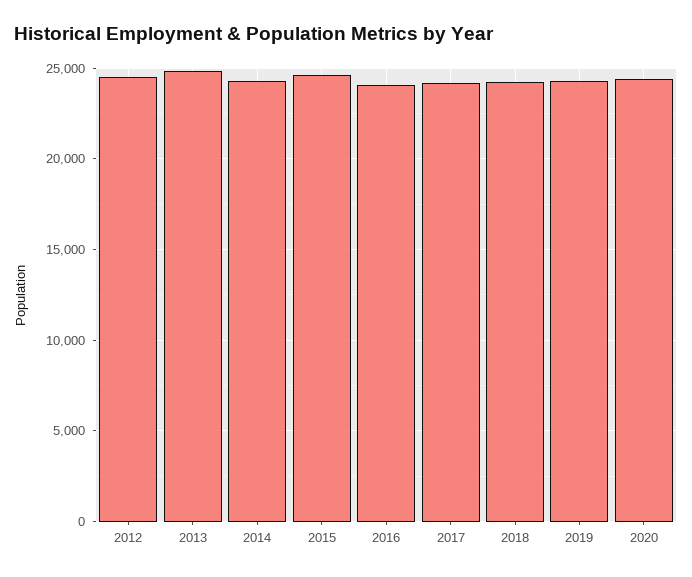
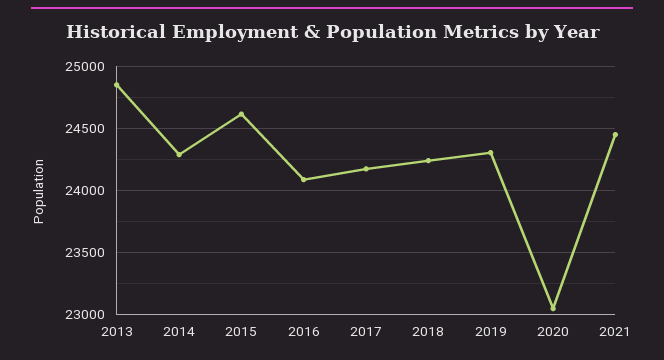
2012: 24500 -> none
2020: 24500 -> 23050
2021: none -> 24450

